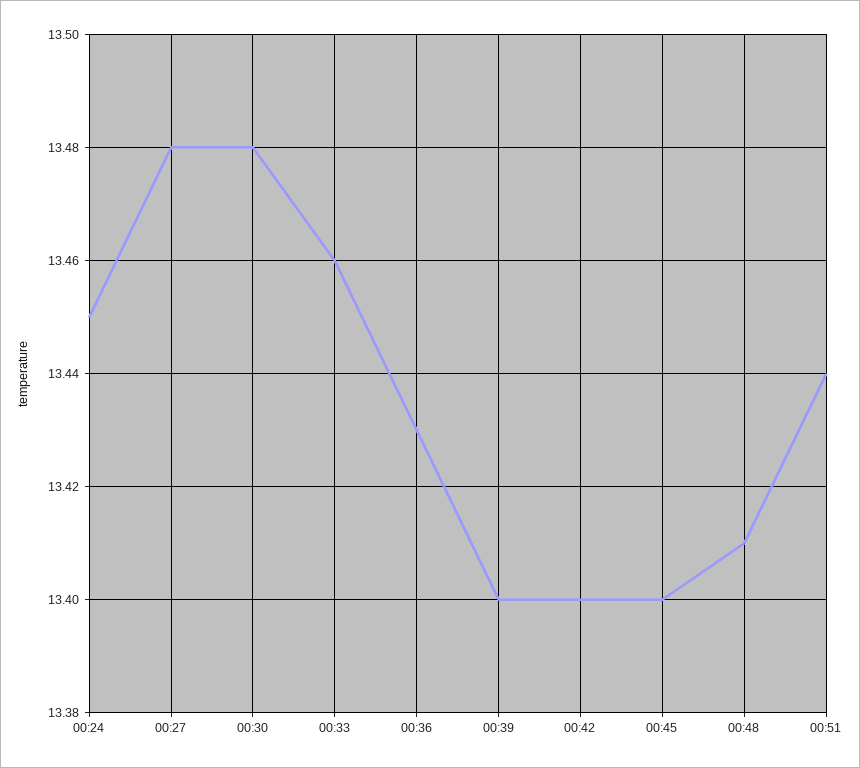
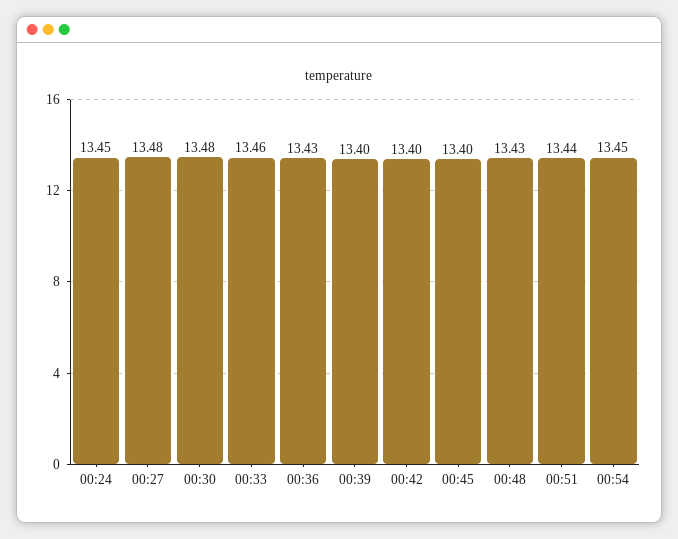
00:48: 13.41 -> 13.43
00:54: none -> 13.45

